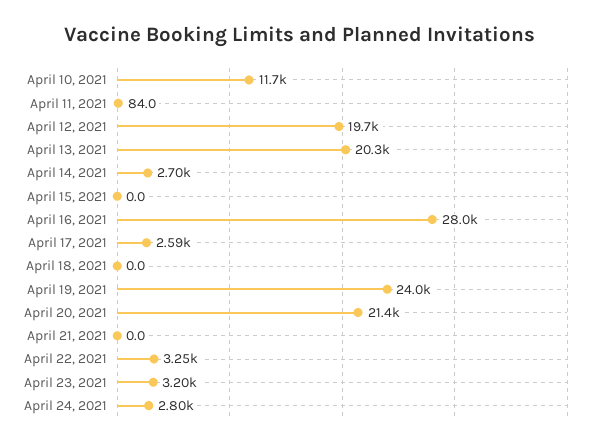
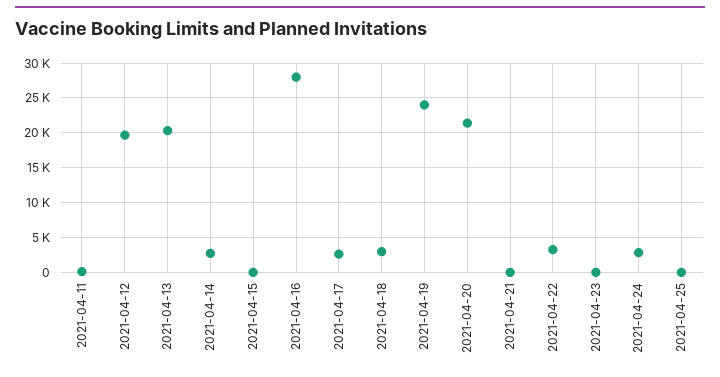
April 10, 2021: 11700 -> none
April 18, 2021: 0 -> 3000
April 23, 2021: 3200 -> 0
2021-04-25: none -> 0

